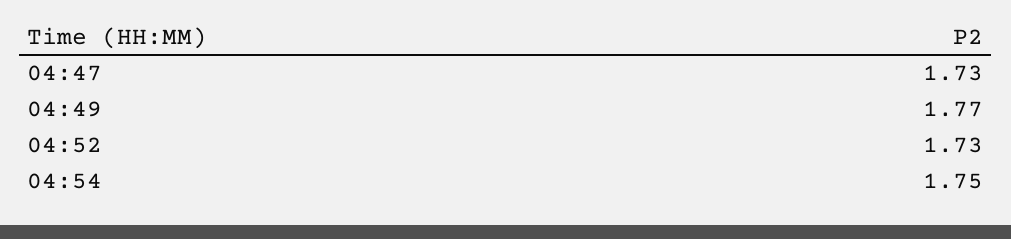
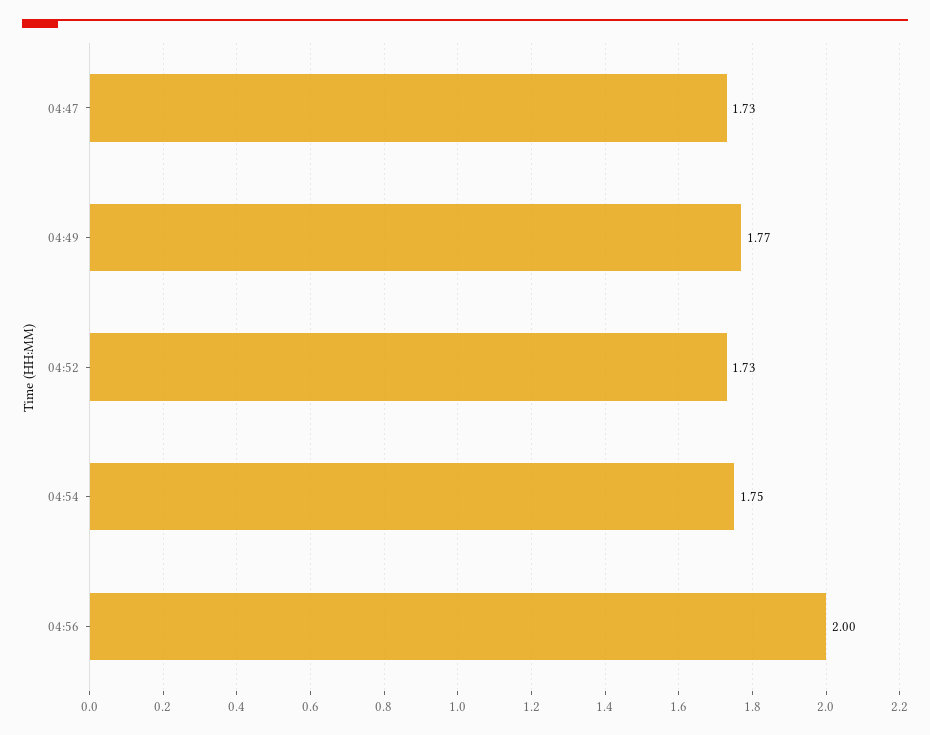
04:56: none -> 2

